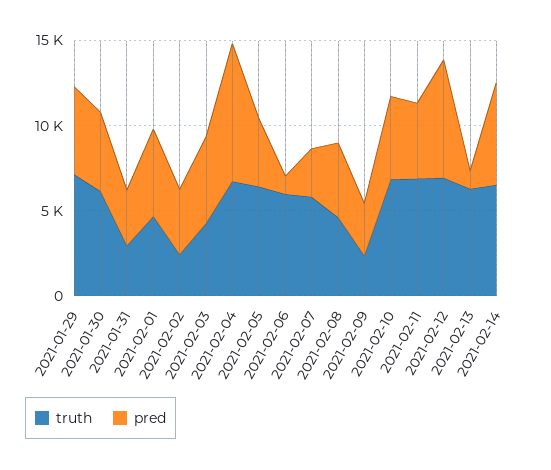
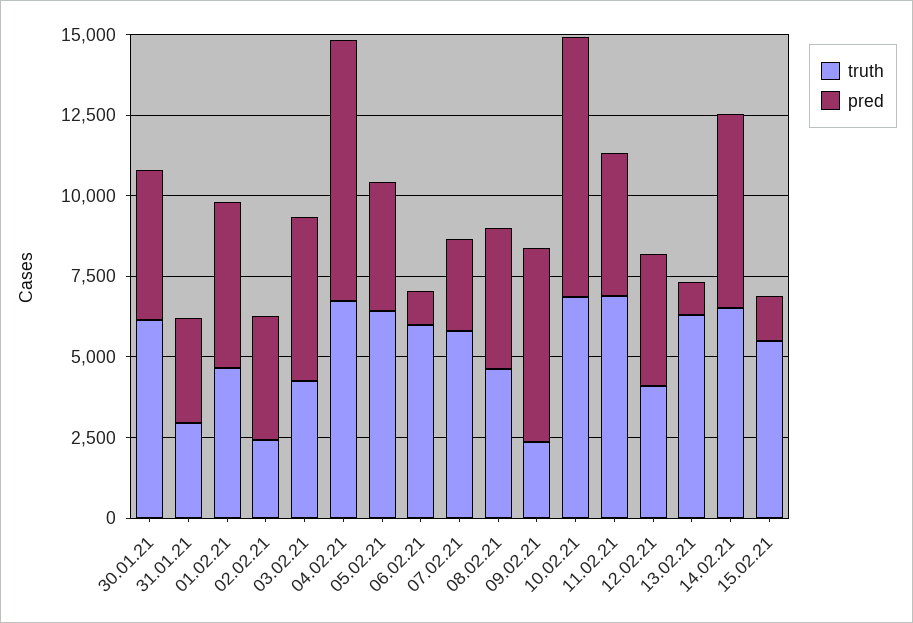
truth, 2021-01-29: 7000 -> none
pred, 2021-01-29: 5000 -> none
pred, 2021-02-09: 3000 -> 6000
pred, 2021-02-10: 5000 -> 8000
truth, 2021-02-12: 7000 -> 4000
pred, 2021-02-12: 7000 -> 4000
truth, 15.02.21: none -> 5500
pred, 15.02.21: none -> 1500

